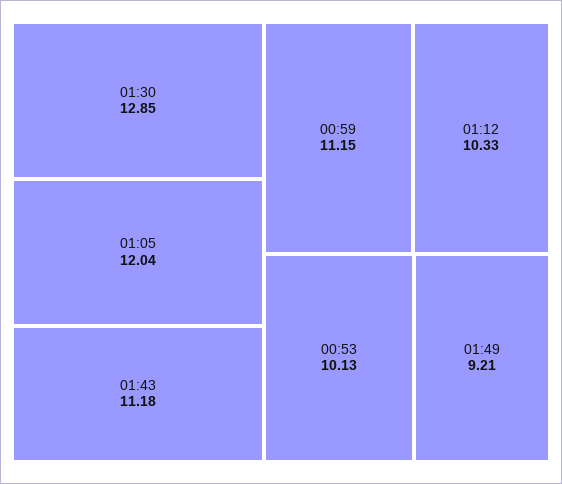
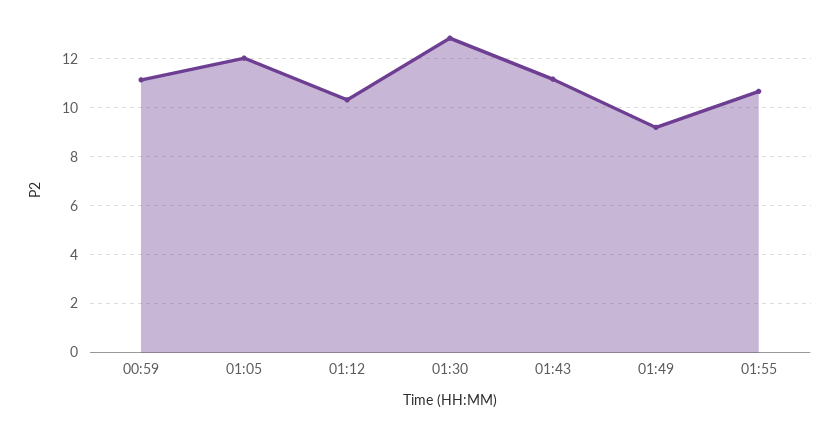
00:53: 10.13 -> none
01:55: none -> 10.75

